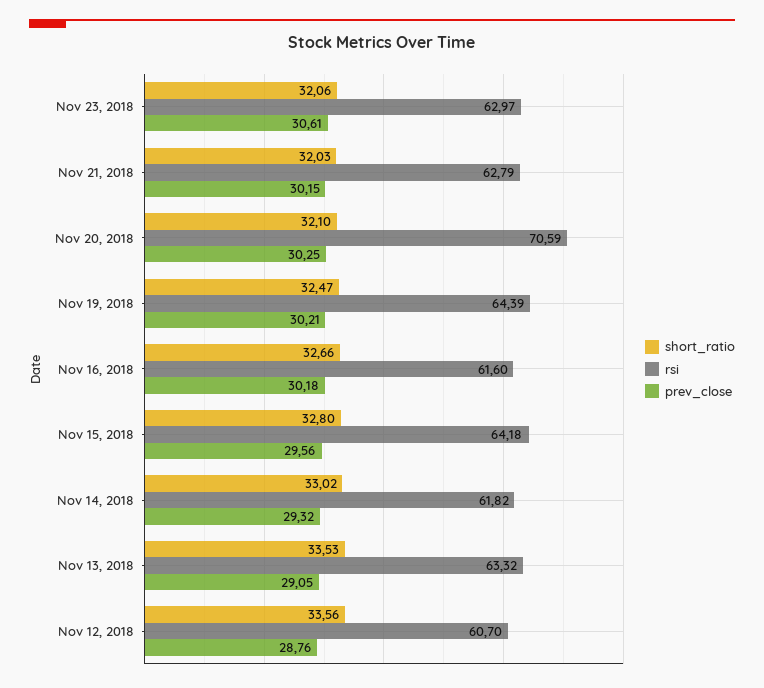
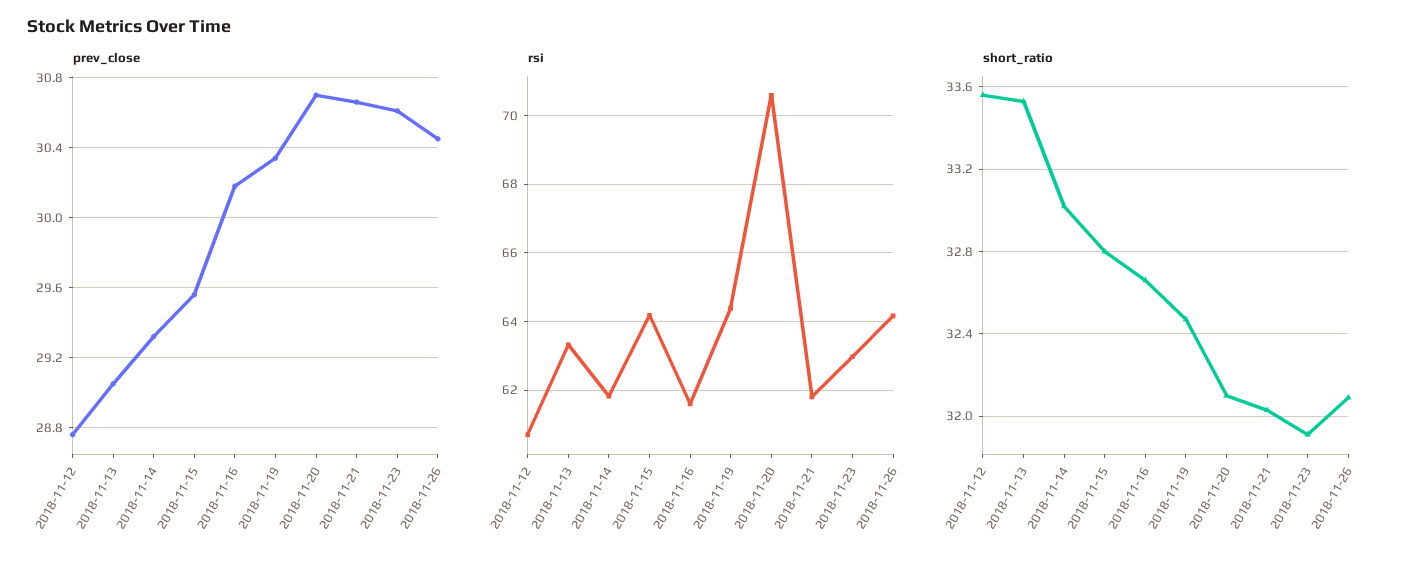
short_ratio, Nov 23, 2018: 32.06 -> 31.9
rsi, Nov 21, 2018: 62.79 -> 61.8
prev_close, Nov 21, 2018: 30.15 -> 30.65
prev_close, Nov 20, 2018: 30.25 -> 30.7
prev_close, Nov 19, 2018: 30.21 -> 30.35
prev_close, 2018-11-26: none -> 30.45
rsi, 2018-11-26: none -> 64.2
short_ratio, 2018-11-26: none -> 32.1

